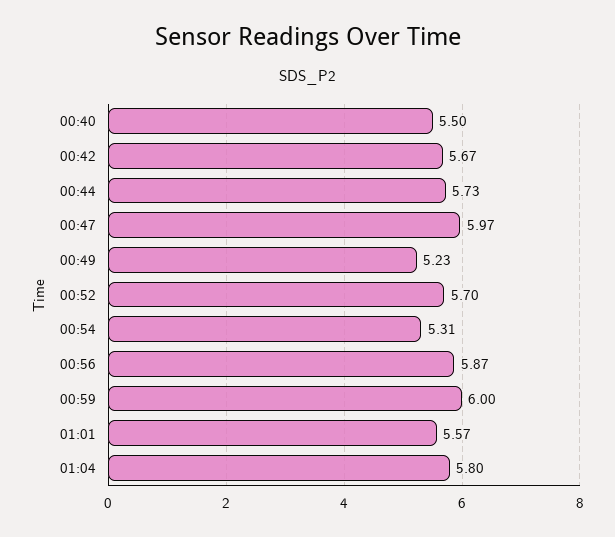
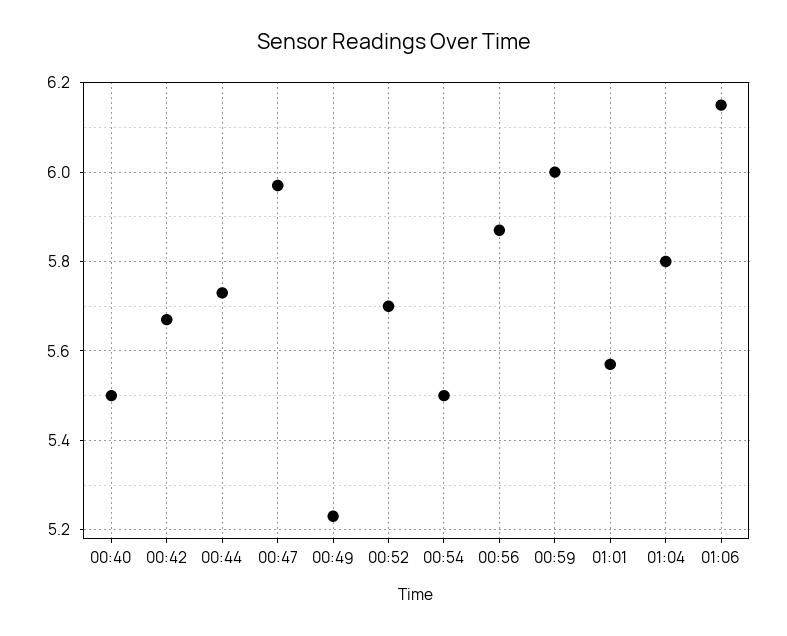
00:54: 5.31 -> 5.5
01:06: none -> 6.15

